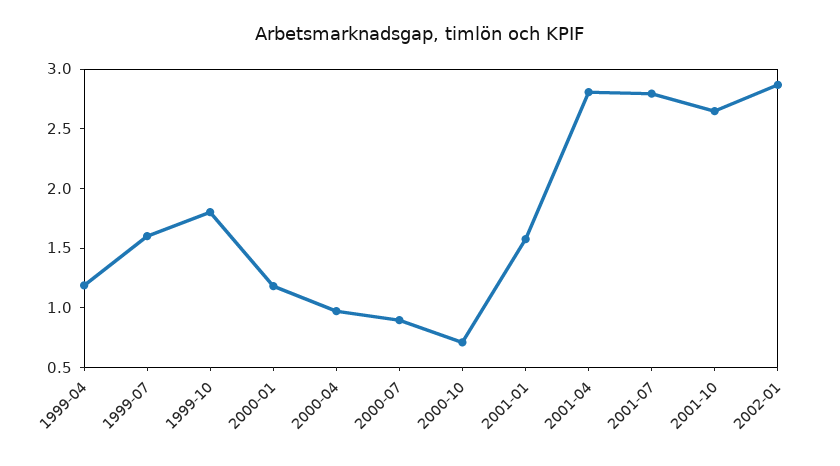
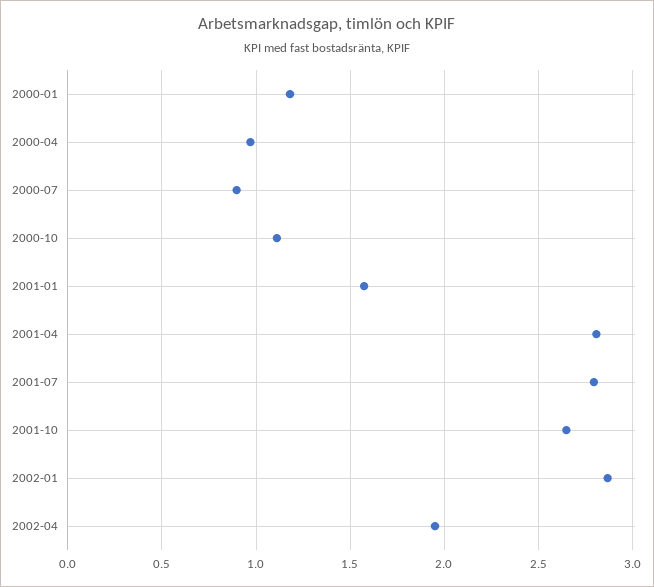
1999-04: 1.2 -> none
1999-07: 1.6 -> none
1999-10: 1.8 -> none
2000-10: 0.7 -> 1.1
2002-04: none -> 1.95

